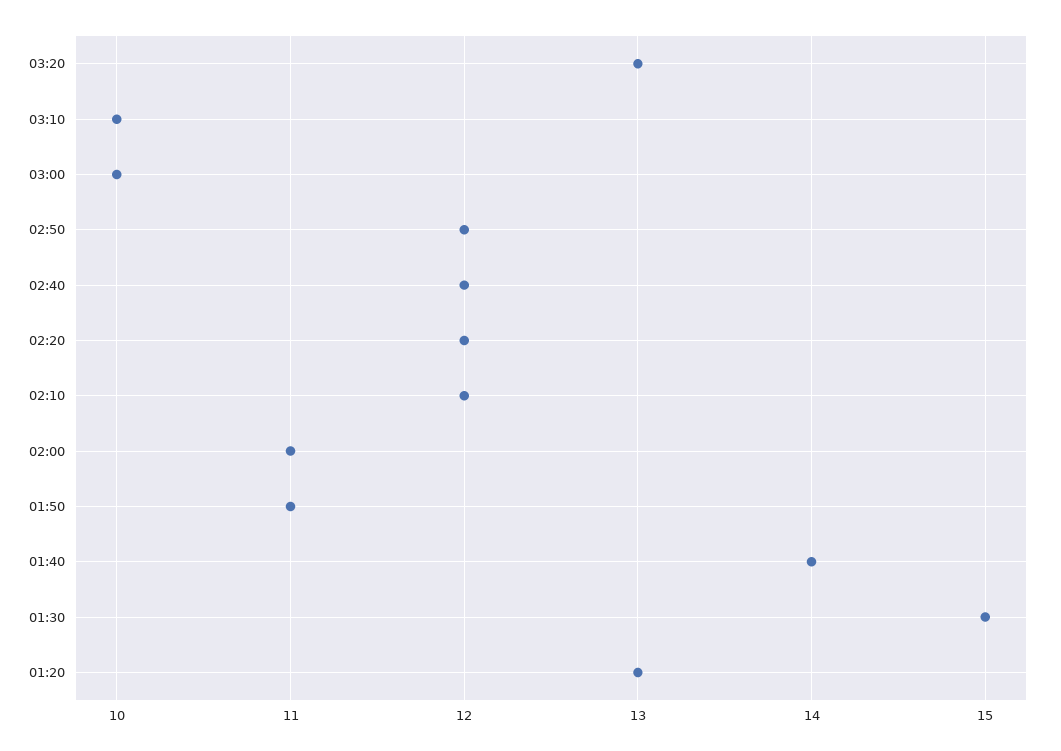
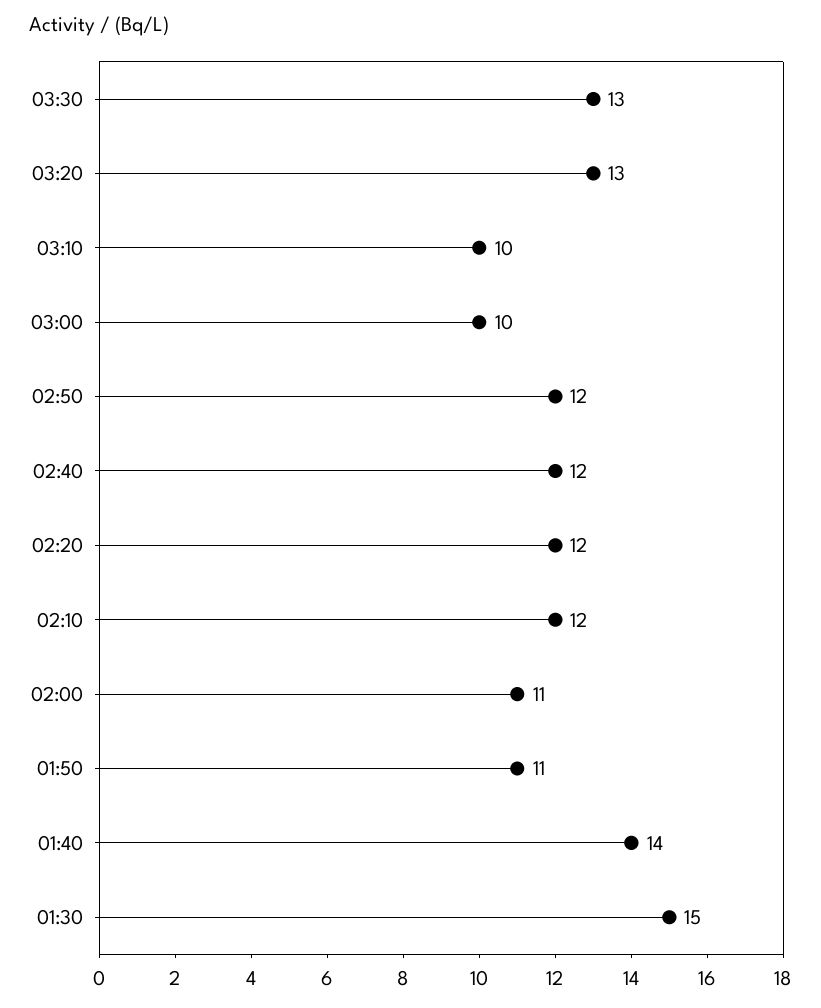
01:20: 13 -> none
03:30: none -> 13

